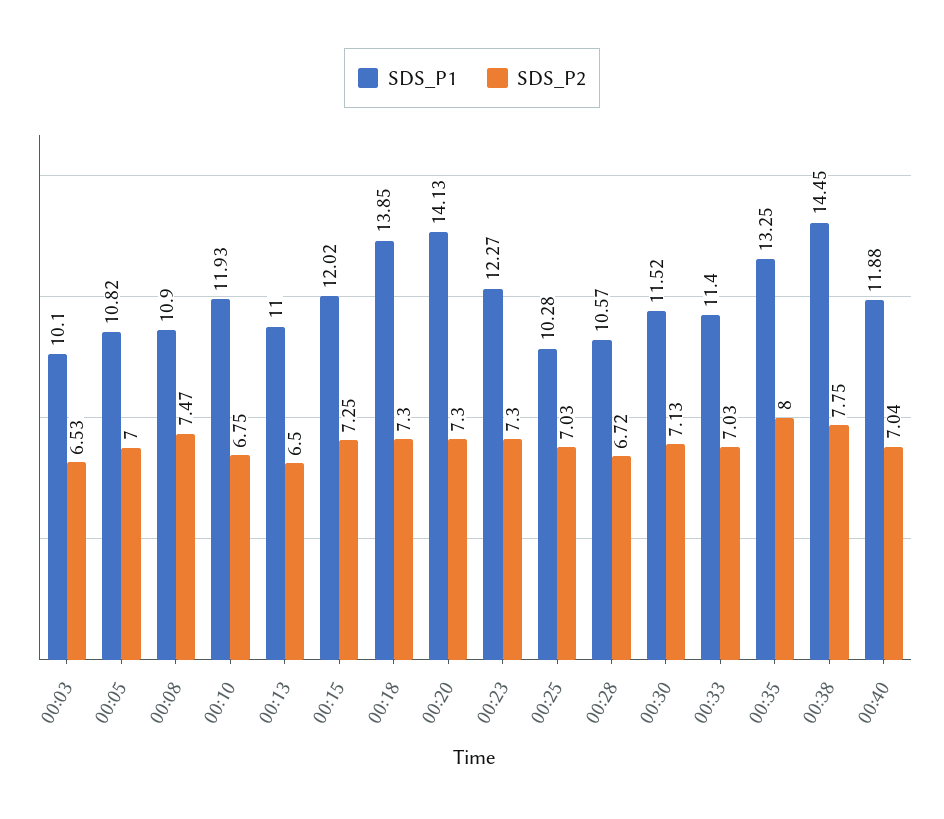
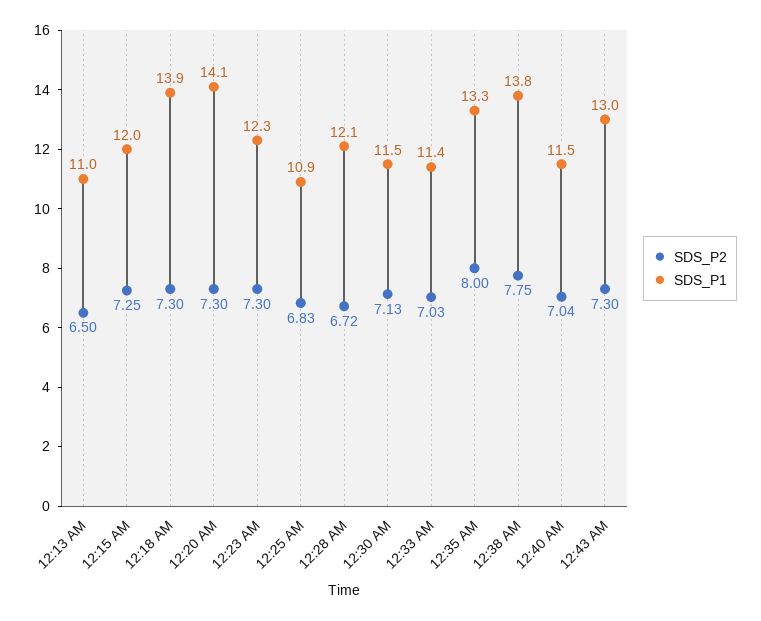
SDS_P1, 00:03: 10.1 -> none
SDS_P2, 00:03: 6.53 -> none
SDS_P1, 00:05: 10.82 -> none
SDS_P2, 00:05: 7 -> none
SDS_P1, 00:08: 10.9 -> none
SDS_P2, 00:08: 7.47 -> none
SDS_P1, 00:10: 11.93 -> none
SDS_P2, 00:10: 6.75 -> none
SDS_P1, 00:25: 10.28 -> 10.9
SDS_P2, 00:25: 7.03 -> 6.83
SDS_P1, 00:28: 10.57 -> 12.1
SDS_P1, 00:38: 14.45 -> 13.8
SDS_P1, 00:40: 11.88 -> 11.5
SDS_P2, 12:43 AM: none -> 7.3
SDS_P1, 12:43 AM: none -> 13

